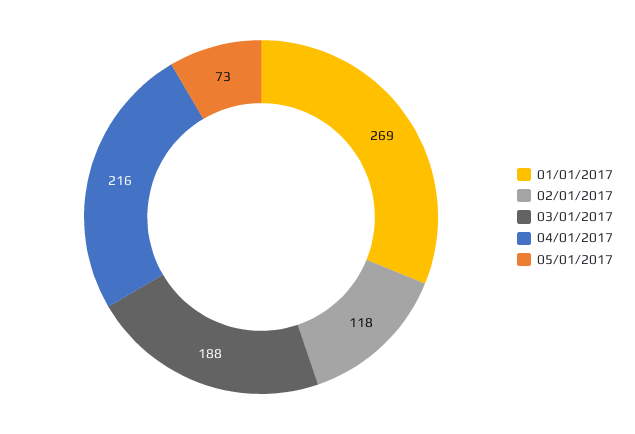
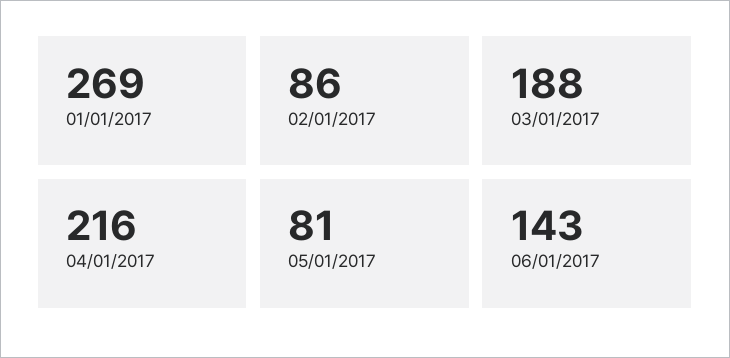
02/01/2017: 118 -> 86
05/01/2017: 73 -> 81
06/01/2017: none -> 143

